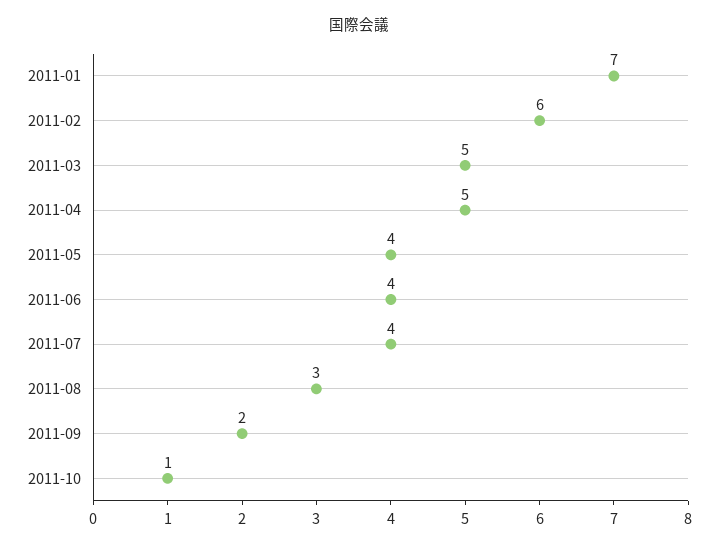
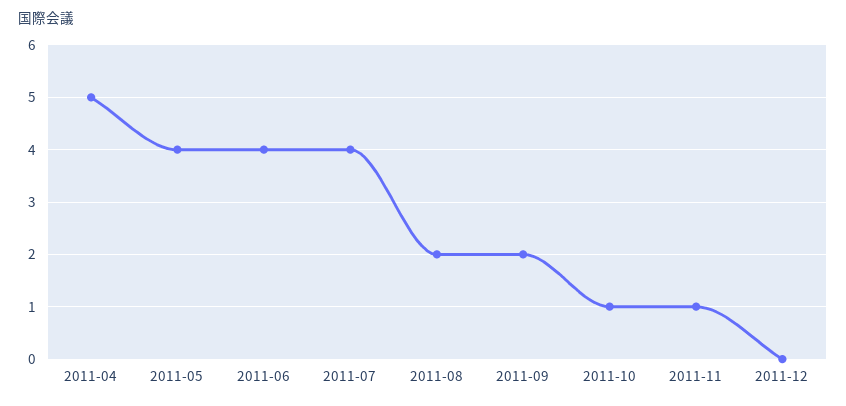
2011-01: 7 -> none
2011-02: 6 -> none
2011-03: 5 -> none
2011-08: 3 -> 2
2011-11: none -> 1
2011-12: none -> 0

